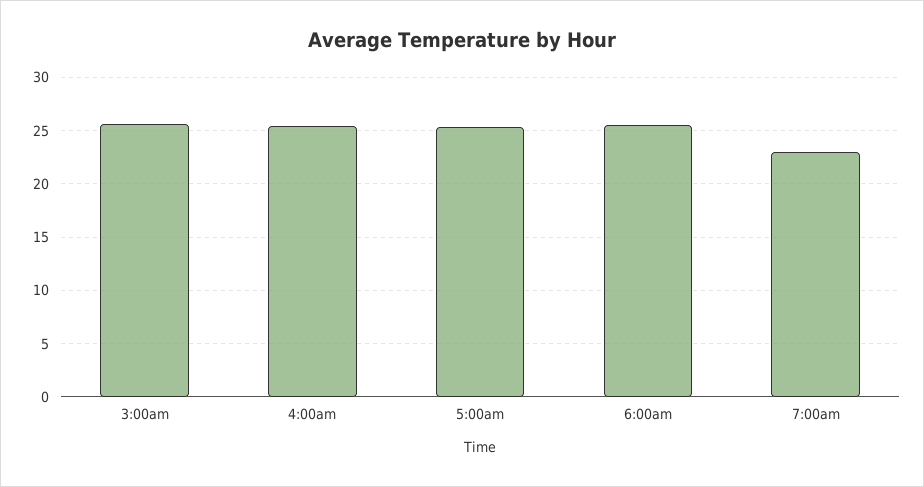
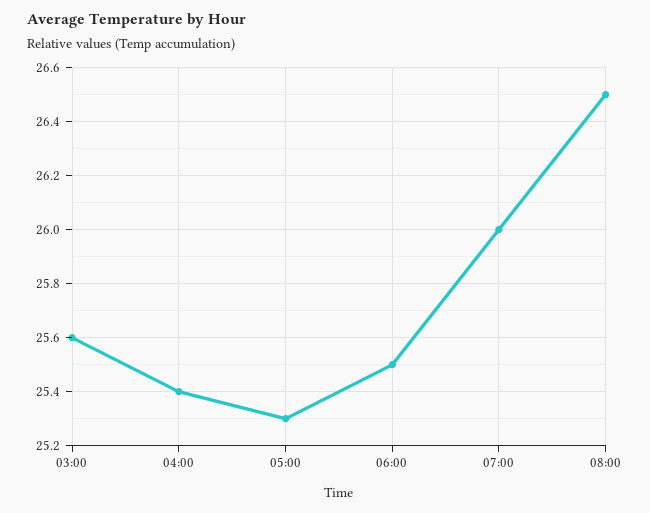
7:00am: 23 -> 26
08:00: none -> 26.5

